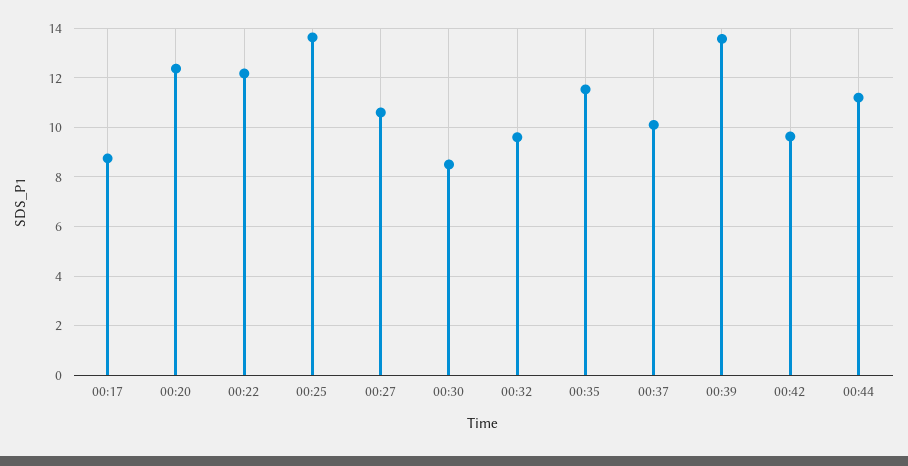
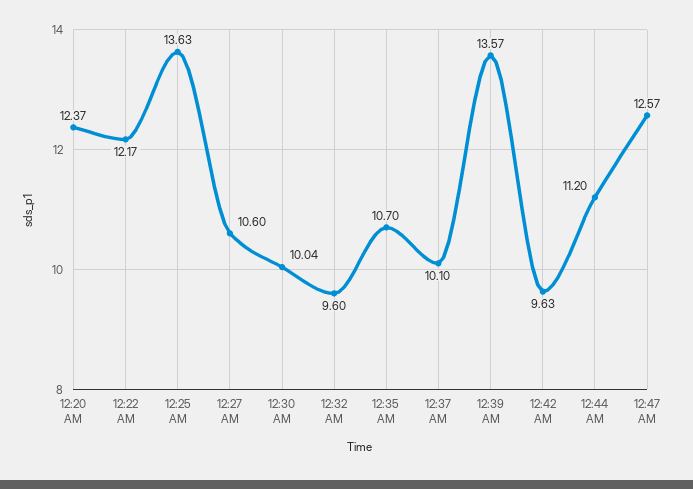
00:17: 8.75 -> none
00:30: 8.5 -> 10.04
00:35: 11.5 -> 10.7
12:47 AM: none -> 12.57

